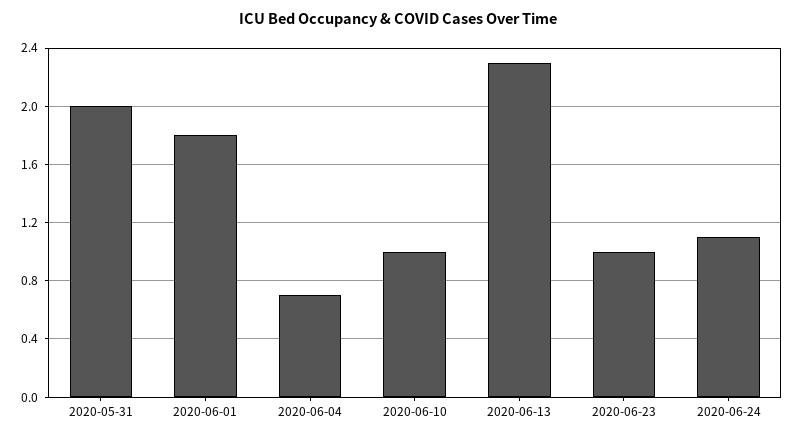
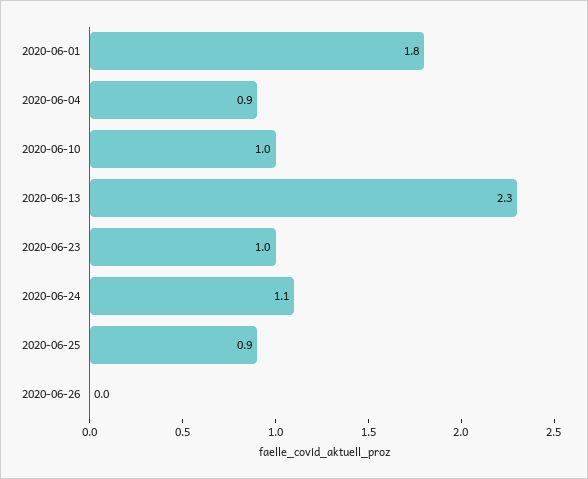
2020-05-31: 2 -> none
2020-06-04: 0.7 -> 0.9
2020-06-25: none -> 0.9
2020-06-26: none -> 0

